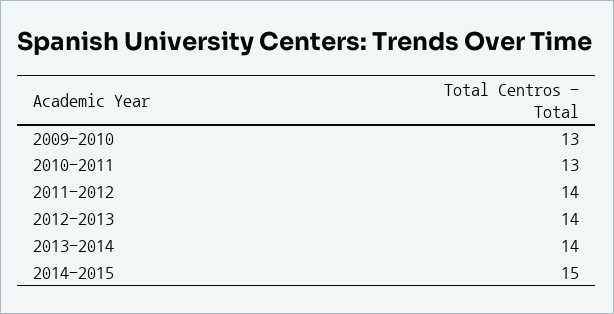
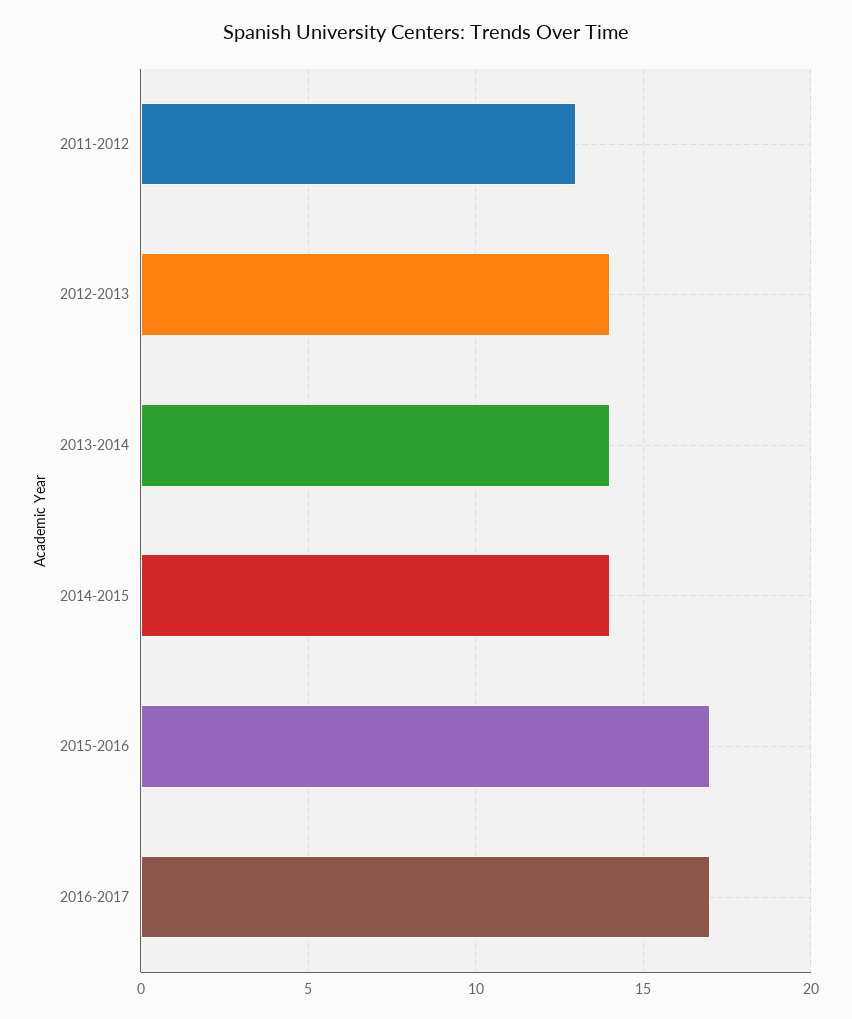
2009-2010: 13 -> none
2010-2011: 13 -> none
2011-2012: 14 -> 13
2014-2015: 15 -> 14
2015-2016: none -> 17
2016-2017: none -> 17

